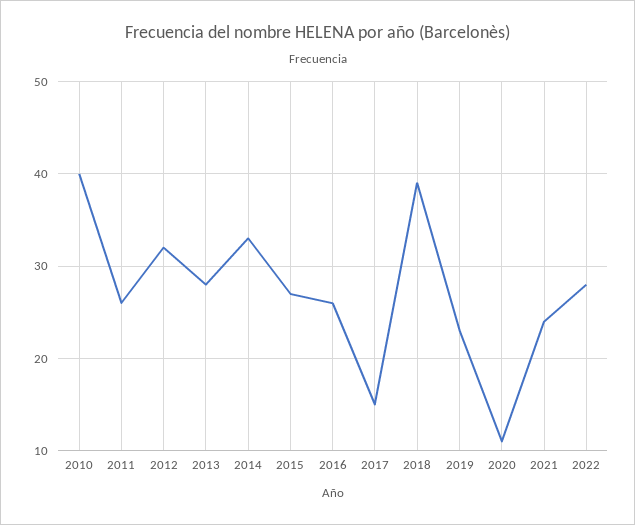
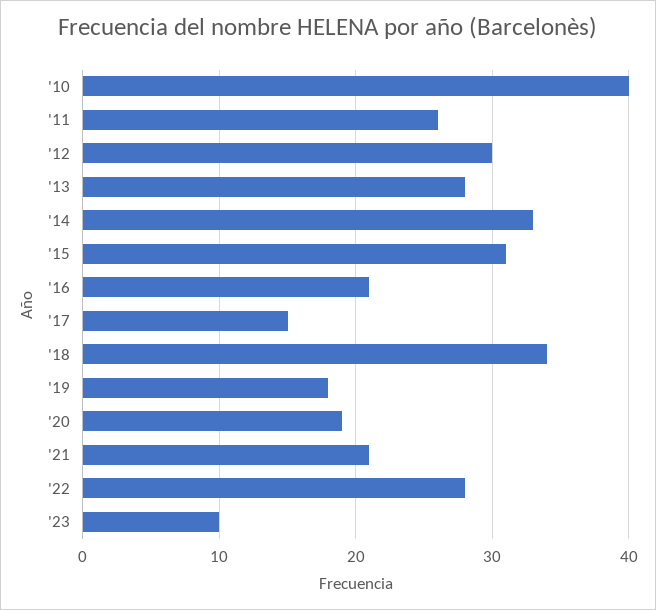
2012: 32 -> 30
2015: 27 -> 31
2016: 26 -> 21
2018: 39 -> 34
2019: 23 -> 18
2020: 11 -> 19
2021: 24 -> 21
'23: none -> 10

